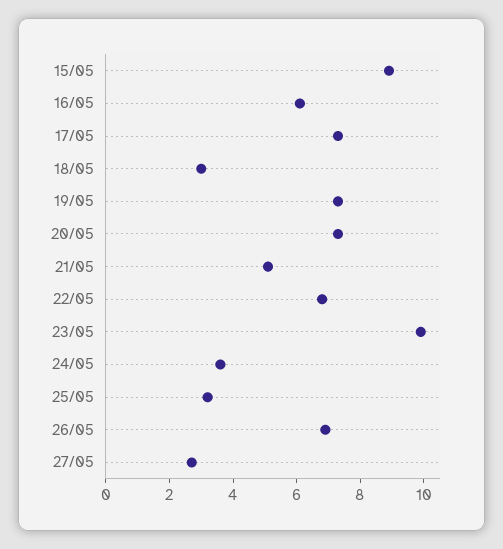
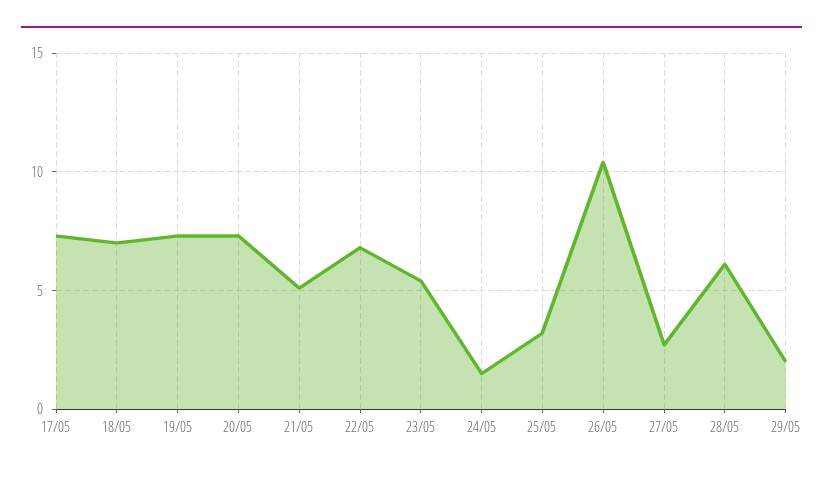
15/05: 9 -> none
16/05: 6 -> none
18/05: 3 -> 7
23/05: 10 -> 5.5
24/05: 3.5 -> 1.5
26/05: 7 -> 10.5
28/05: none -> 6
29/05: none -> 2

